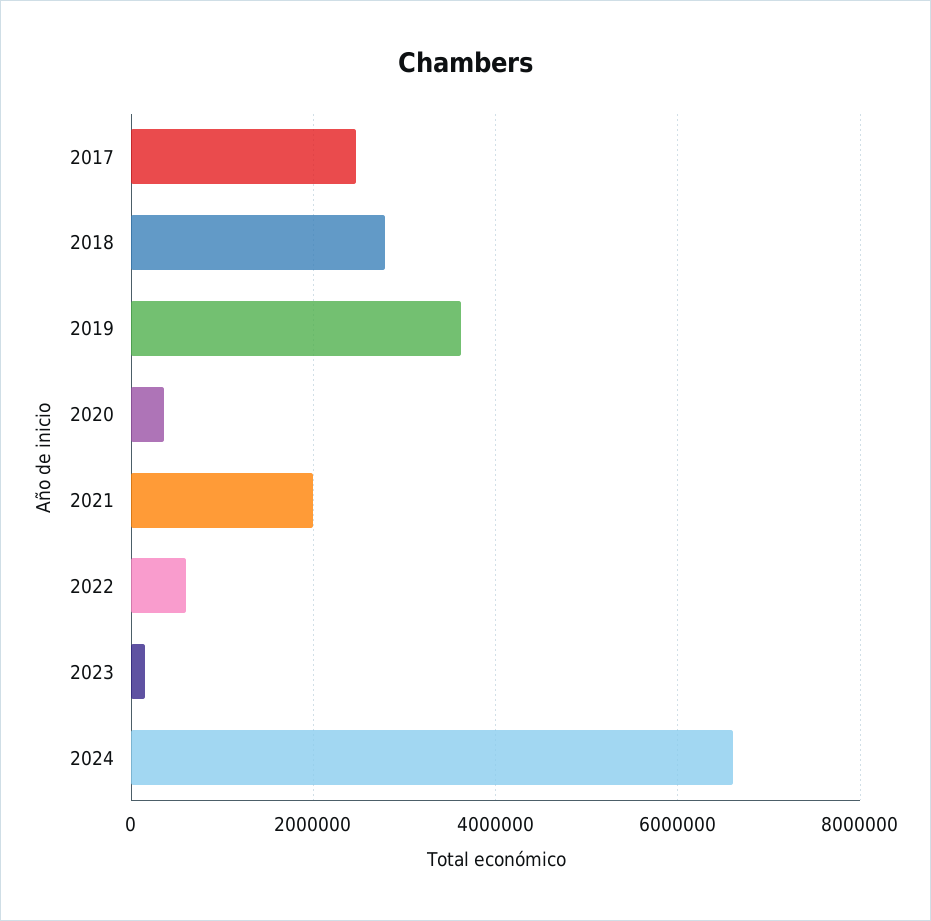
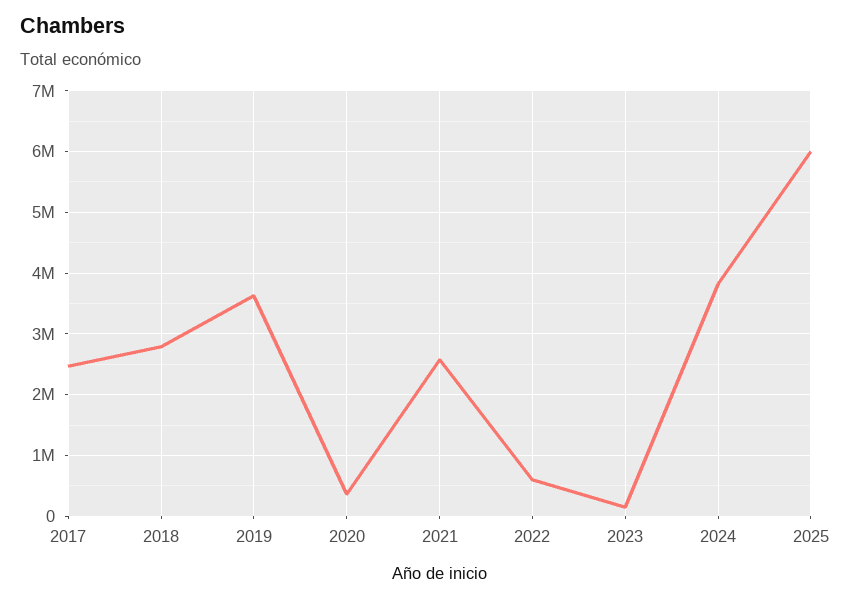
2021: 2000000 -> 2600000
2024: 6600000 -> 3800000
2025: none -> 6000000

